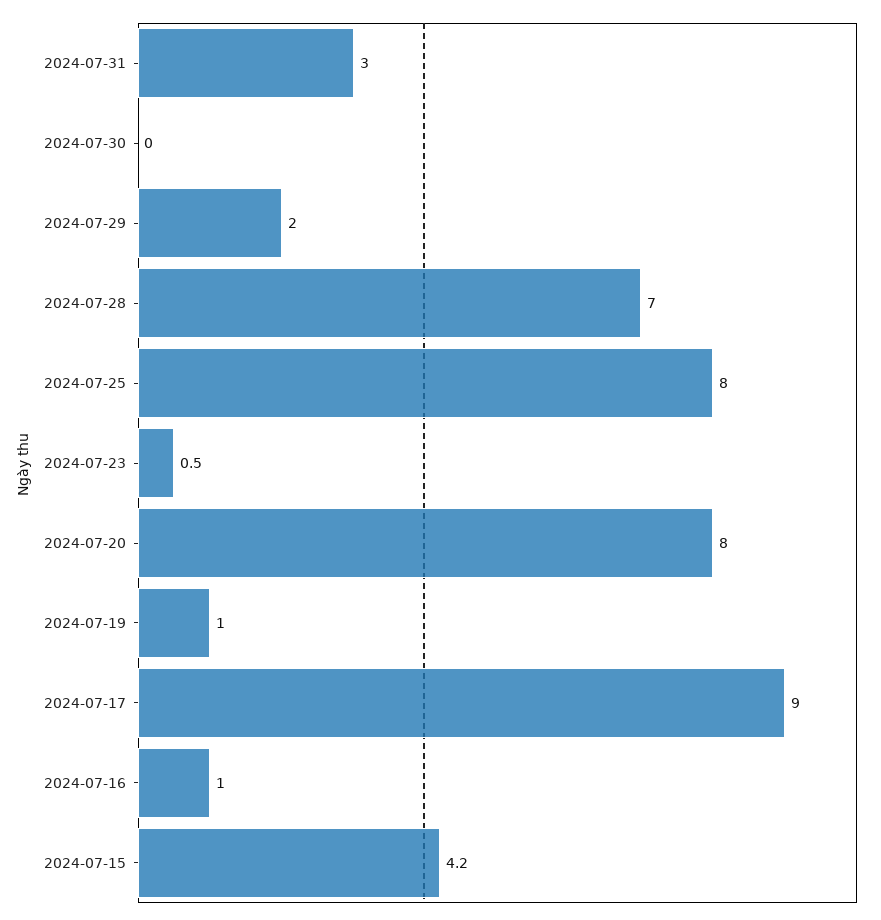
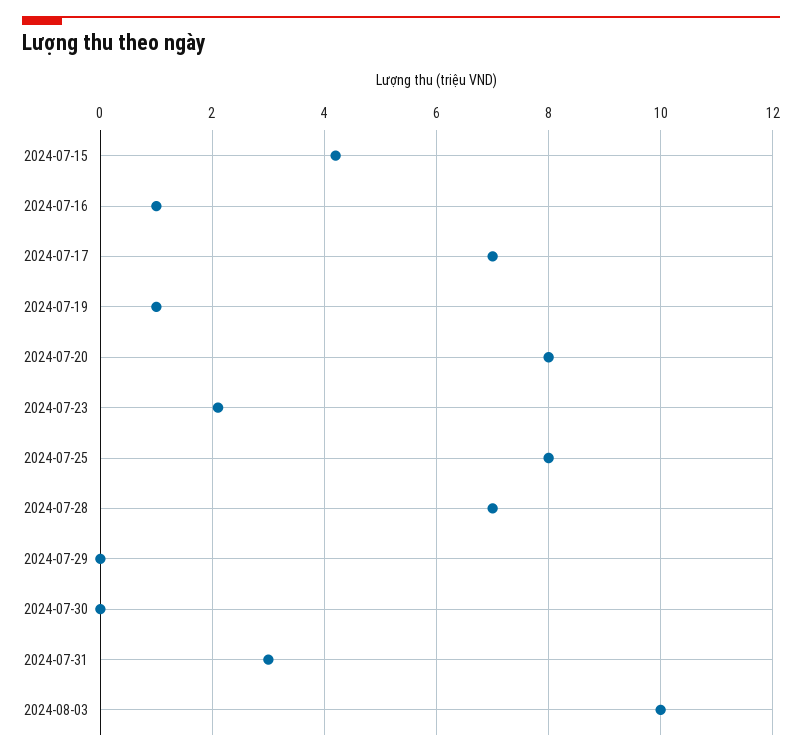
2024-07-29: 2 -> 0
2024-07-23: 0.5 -> 2
2024-07-17: 9 -> 7
2024-08-03: none -> 10

